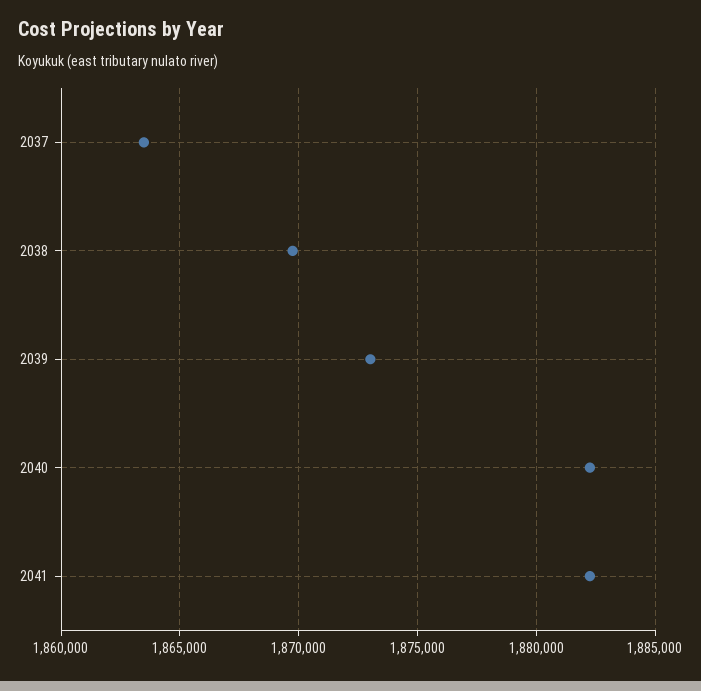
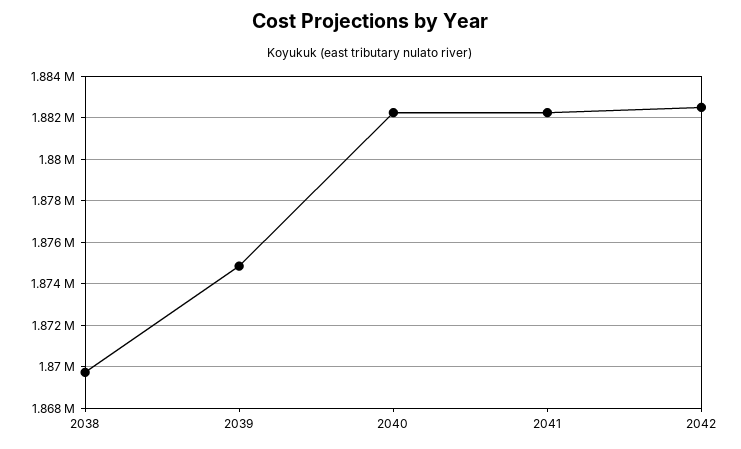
2037: 1863500 -> none
2039: 1873000 -> 1875000
2042: none -> 1882500

